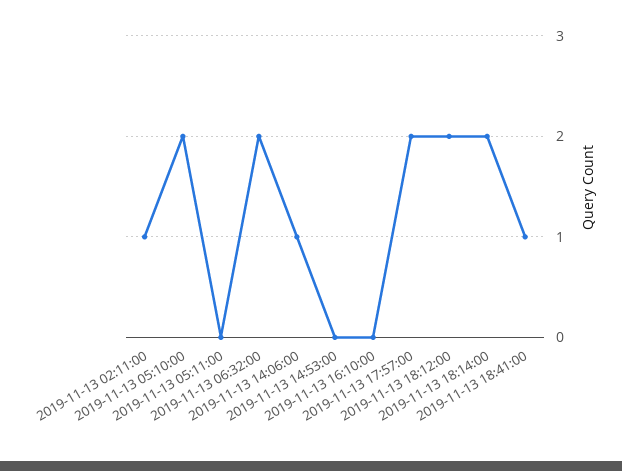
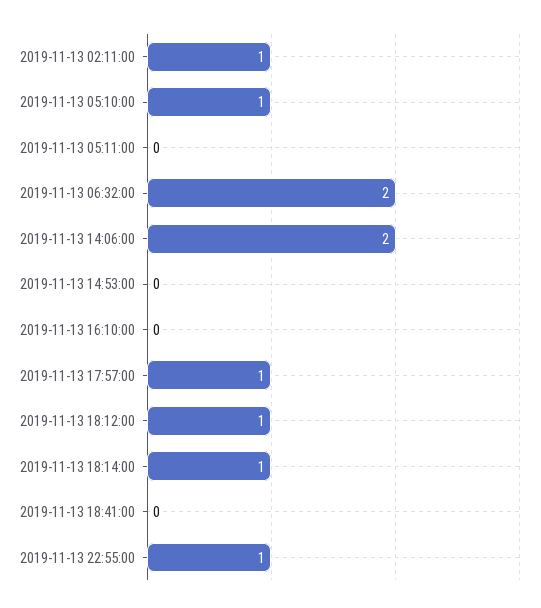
2019-11-13 05:10:00: 2 -> 1
2019-11-13 14:06:00: 1 -> 2
2019-11-13 17:57:00: 2 -> 1
2019-11-13 18:12:00: 2 -> 1
2019-11-13 18:14:00: 2 -> 1
2019-11-13 18:41:00: 1 -> 0
2019-11-13 22:55:00: none -> 1

